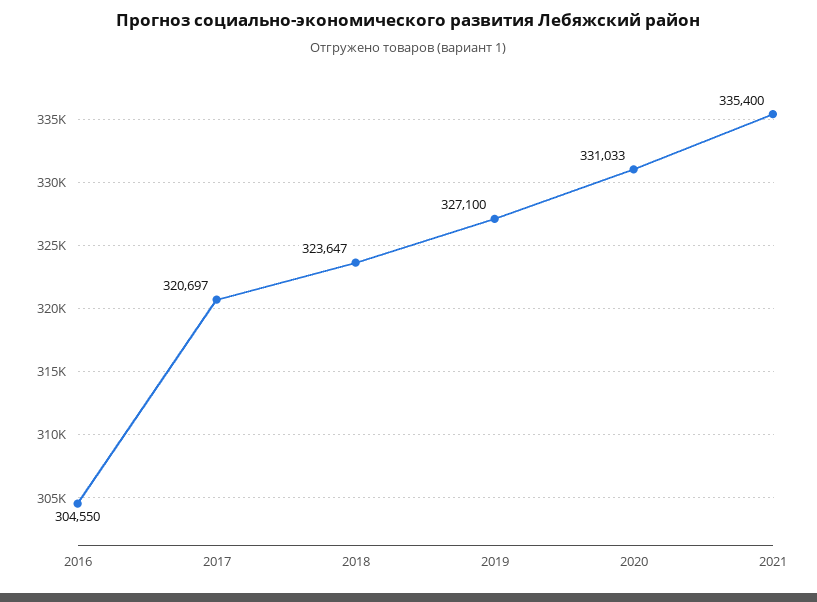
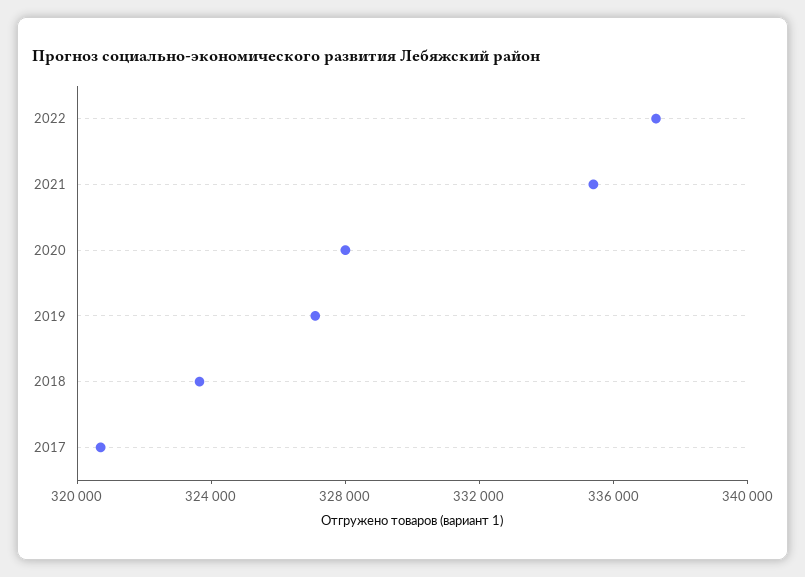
2016: 304550 -> none
2020: 331033 -> 328000
2022: none -> 337000

